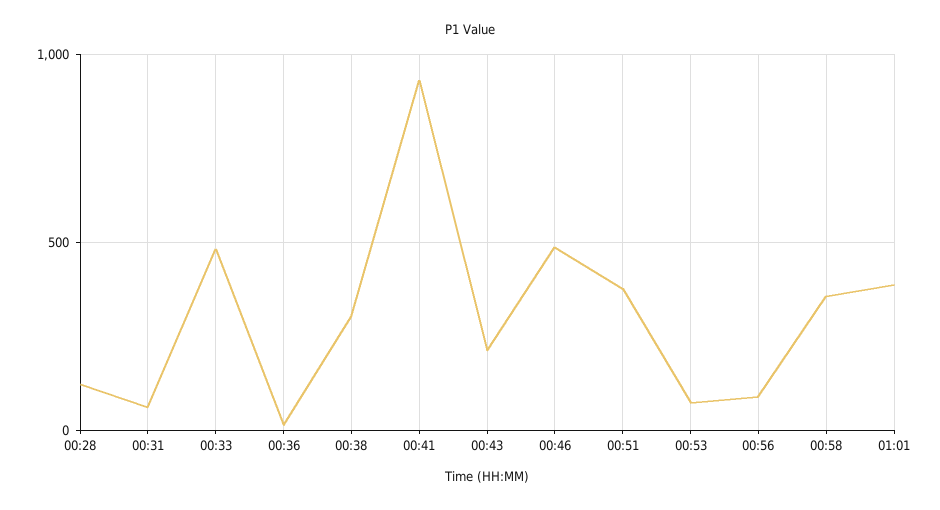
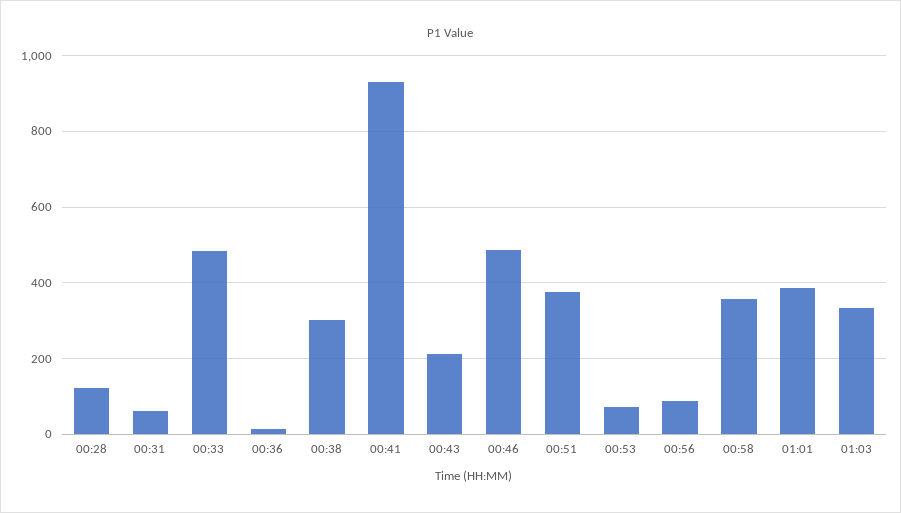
01:03: none -> 340

